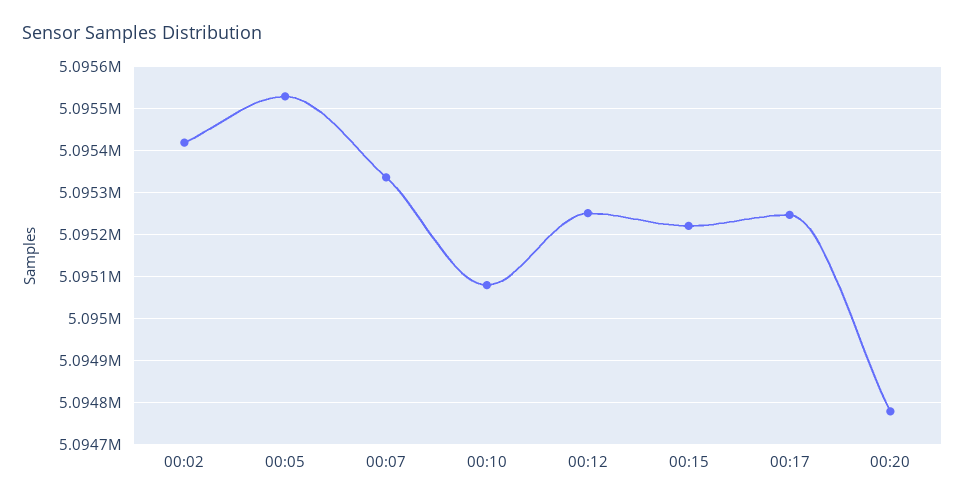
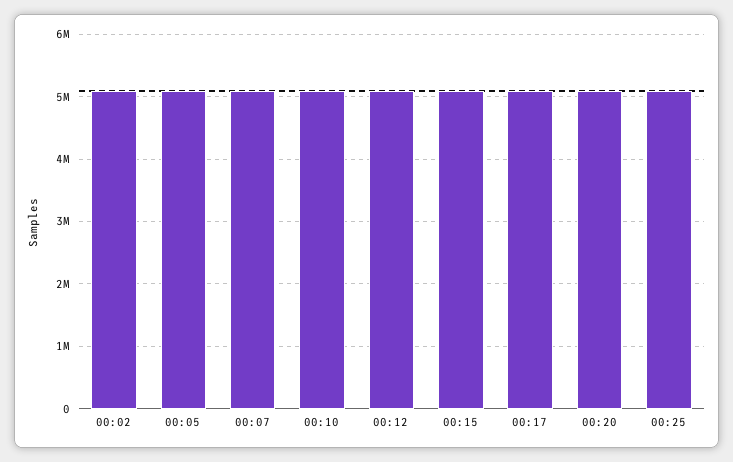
00:25: none -> 5100000

